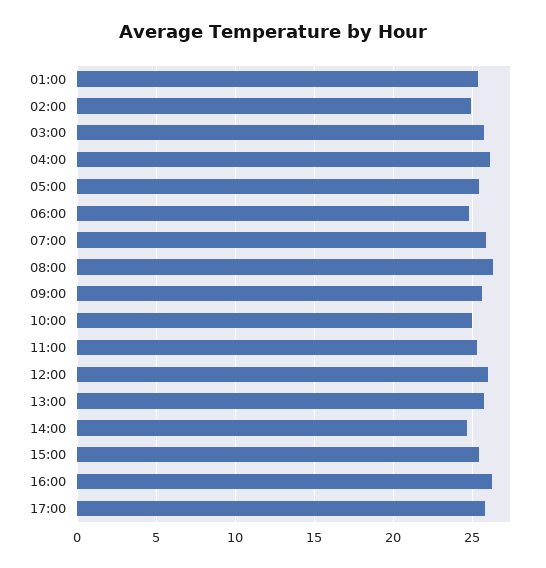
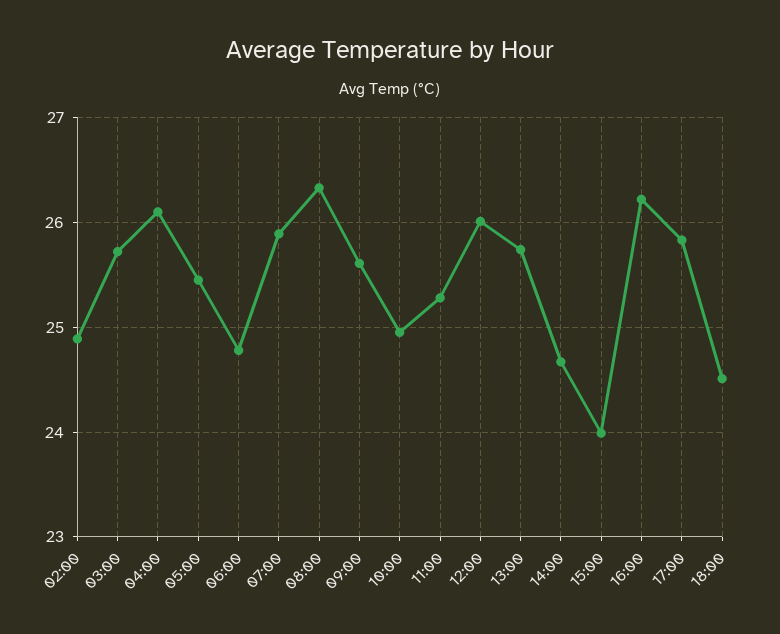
01:00: 25.5 -> none
15:00: 25.5 -> 24
18:00: none -> 24.5

